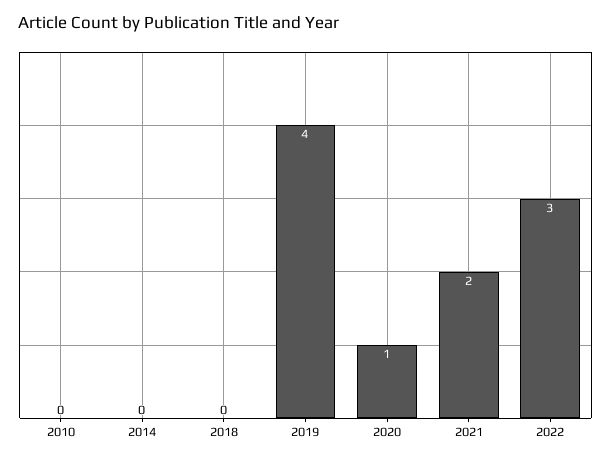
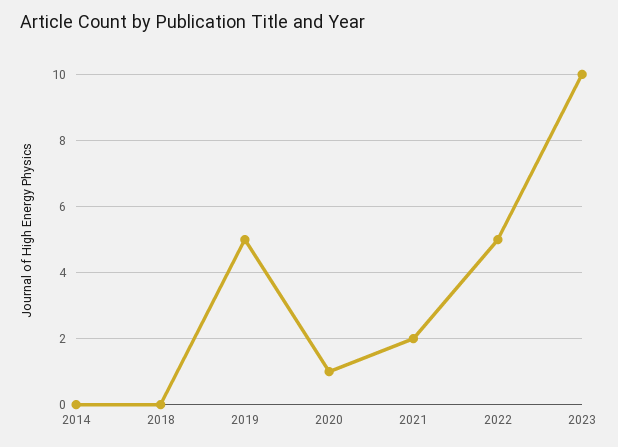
2010: 0 -> none
2019: 4 -> 5
2022: 3 -> 5
2023: none -> 10

